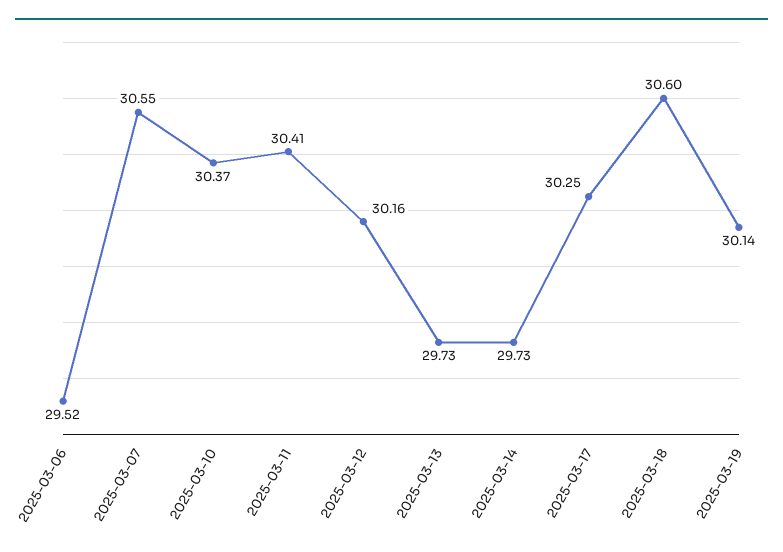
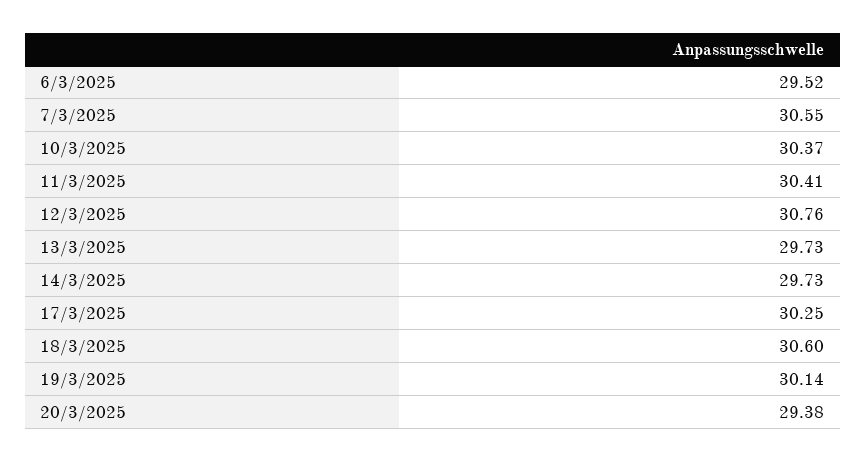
2025-03-12: 30.16 -> 30.76
20/3/2025: none -> 29.38

